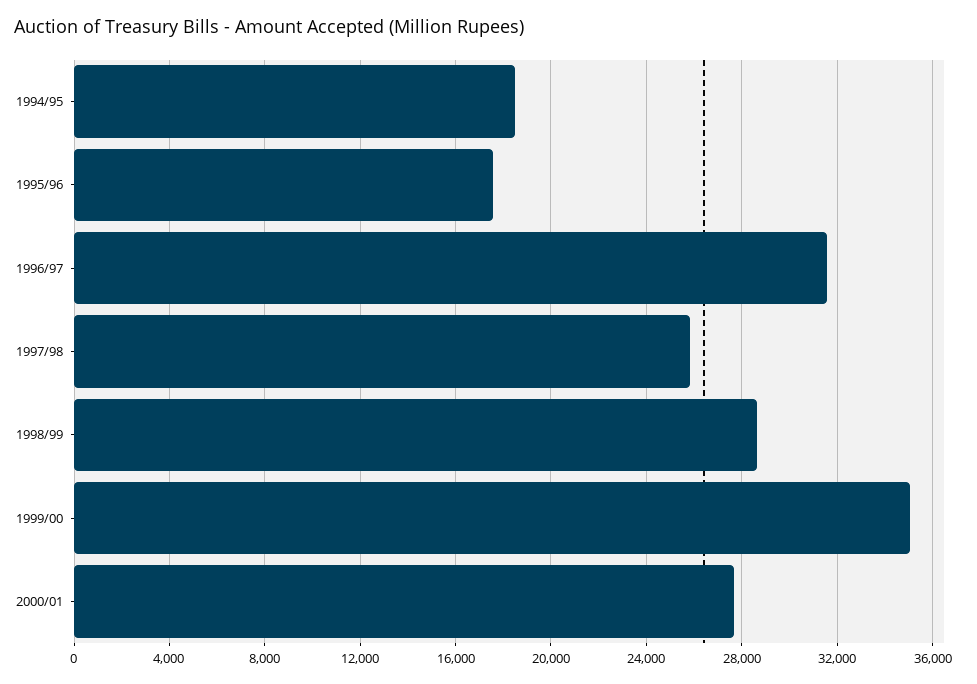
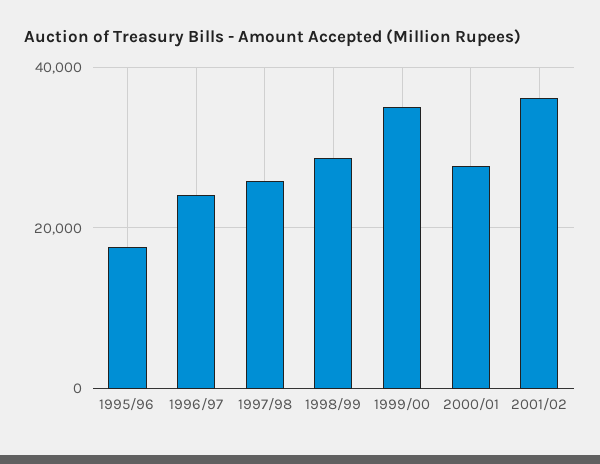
1994/95: 18500 -> none
1996/97: 31500 -> 24000
2001/02: none -> 36000

